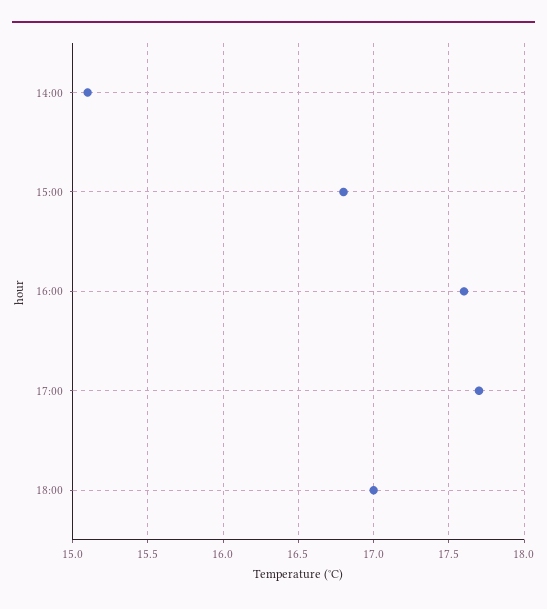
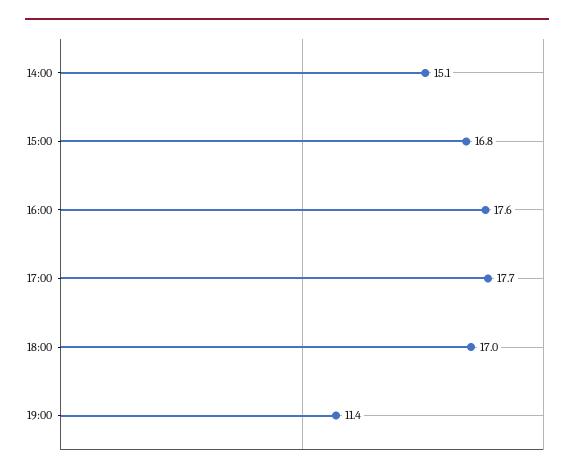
19:00: none -> 11.4

